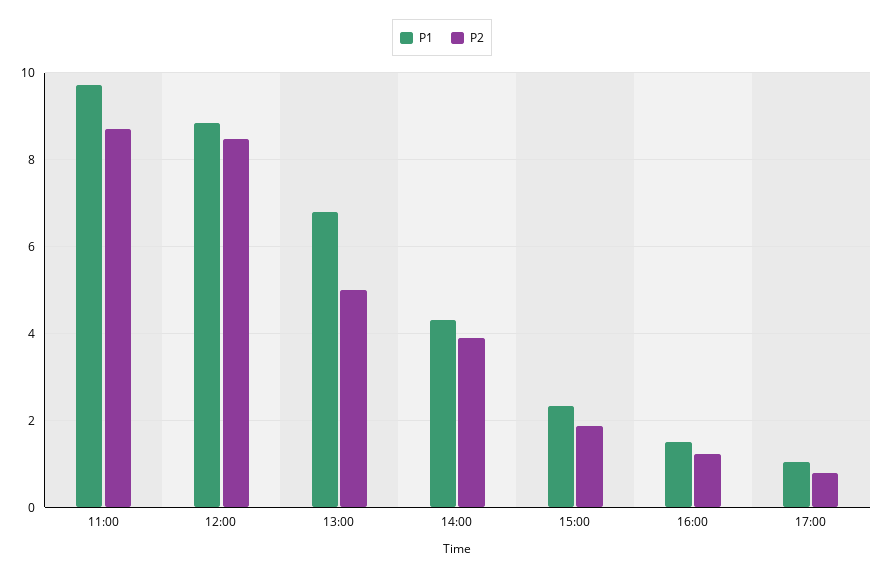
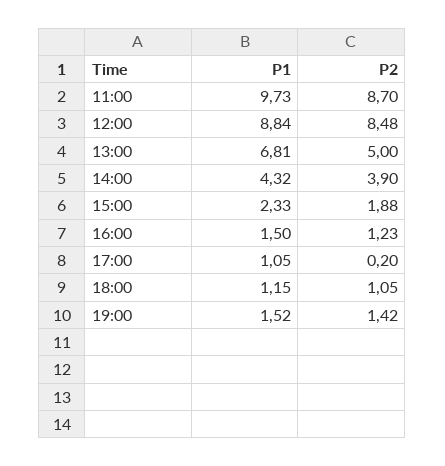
P2, 17:00: 0.8 -> 0.2
P1, 18:00: none -> 1.15
P2, 18:00: none -> 1.05
P1, 19:00: none -> 1.52
P2, 19:00: none -> 1.42

